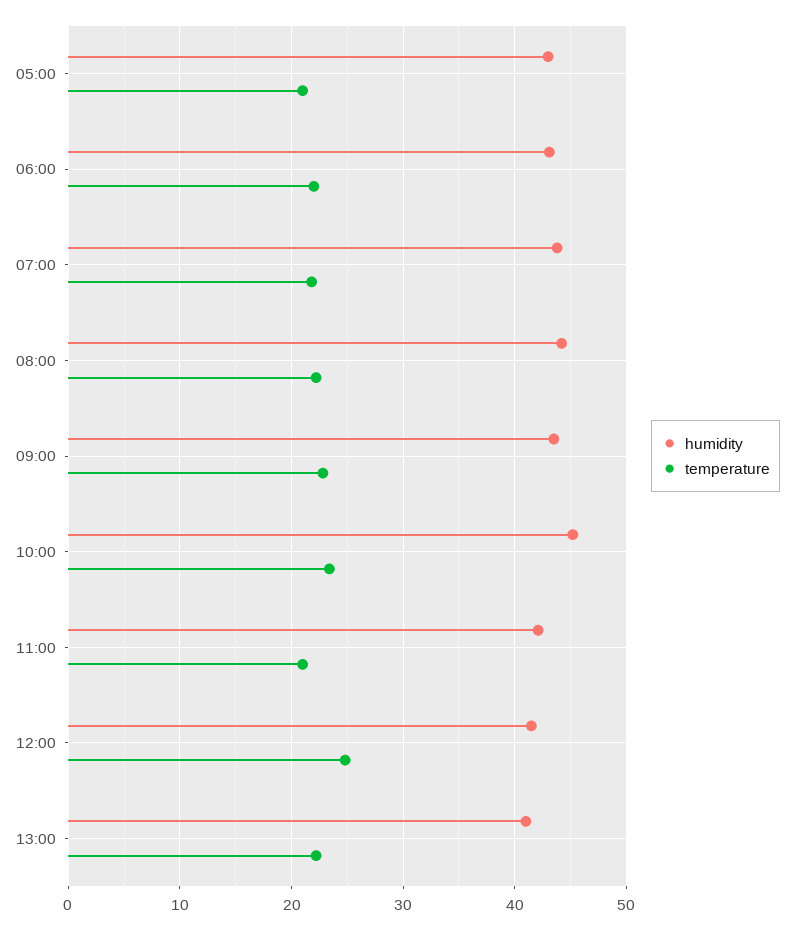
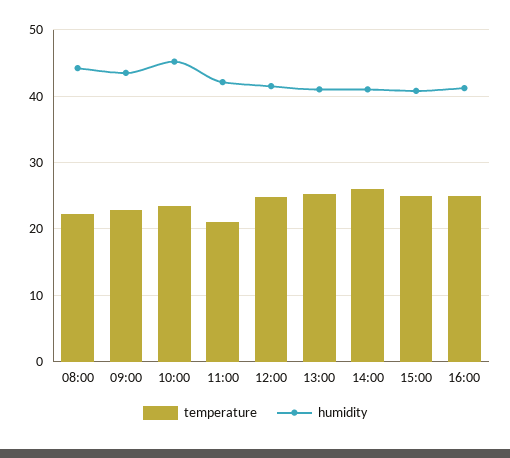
humidity, 05:00: 43 -> none
temperature, 05:00: 21 -> none
humidity, 06:00: 43 -> none
temperature, 06:00: 22 -> none
humidity, 07:00: 44 -> none
temperature, 07:00: 22 -> none
temperature, 13:00: 22 -> 25
temperature, 14:00: none -> 26
humidity, 14:00: none -> 41
temperature, 15:00: none -> 25
humidity, 15:00: none -> 41
temperature, 16:00: none -> 25
humidity, 16:00: none -> 41

